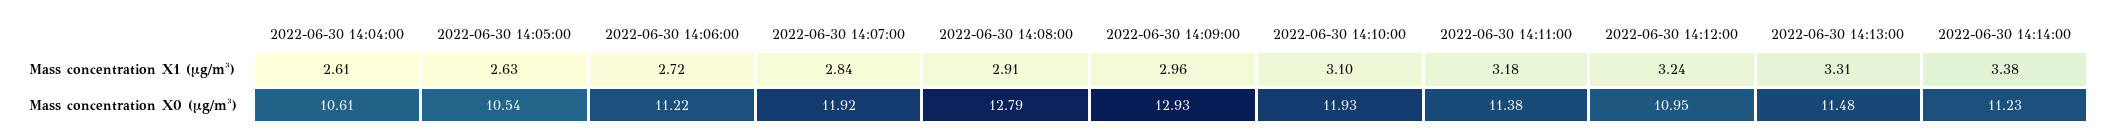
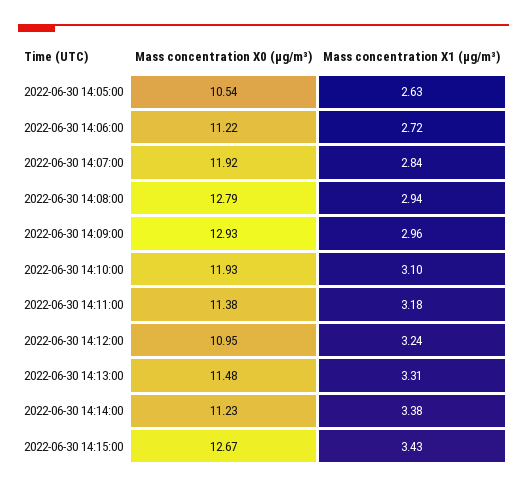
2022-06-30 14:04:00, Mass concentration X1 (μg/m³): 2.61 -> none
2022-06-30 14:08:00, Mass concentration X1 (μg/m³): 2.91 -> 2.94
2022-06-30 14:04:00, Mass concentration X0 (μg/m³): 10.61 -> none
2022-06-30 14:15:00, Mass concentration X0 (μg/m³): none -> 12.67
2022-06-30 14:15:00, Mass concentration X1 (μg/m³): none -> 3.43

